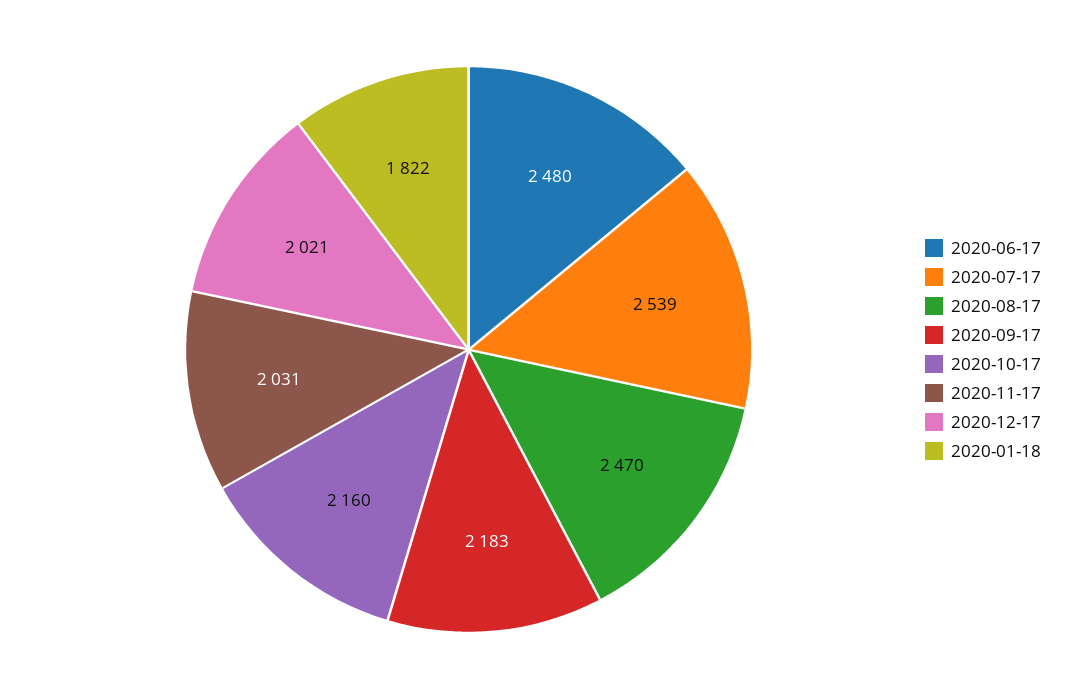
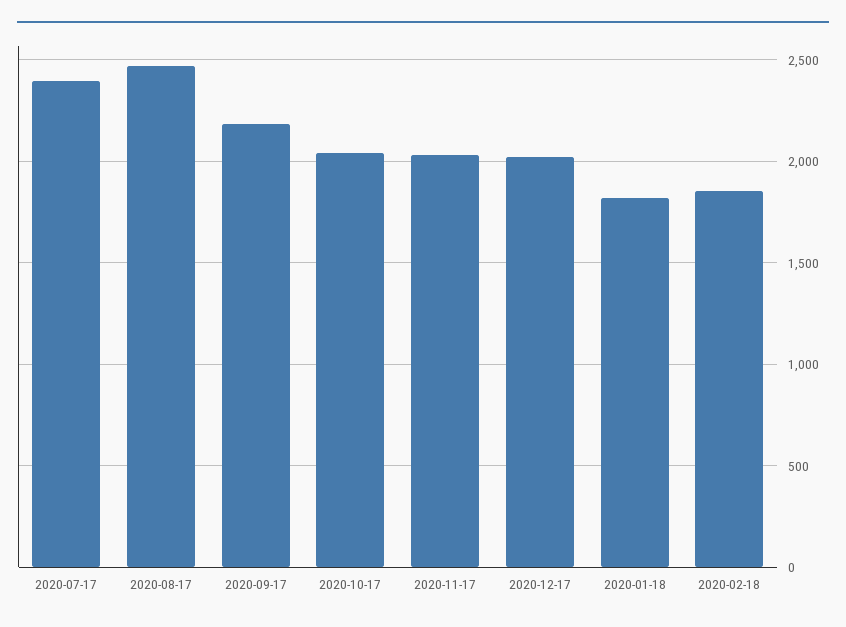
2020-06-17: 2480 -> none
2020-07-17: 2539 -> 2400
2020-10-17: 2160 -> 2050
2020-02-18: none -> 1850

